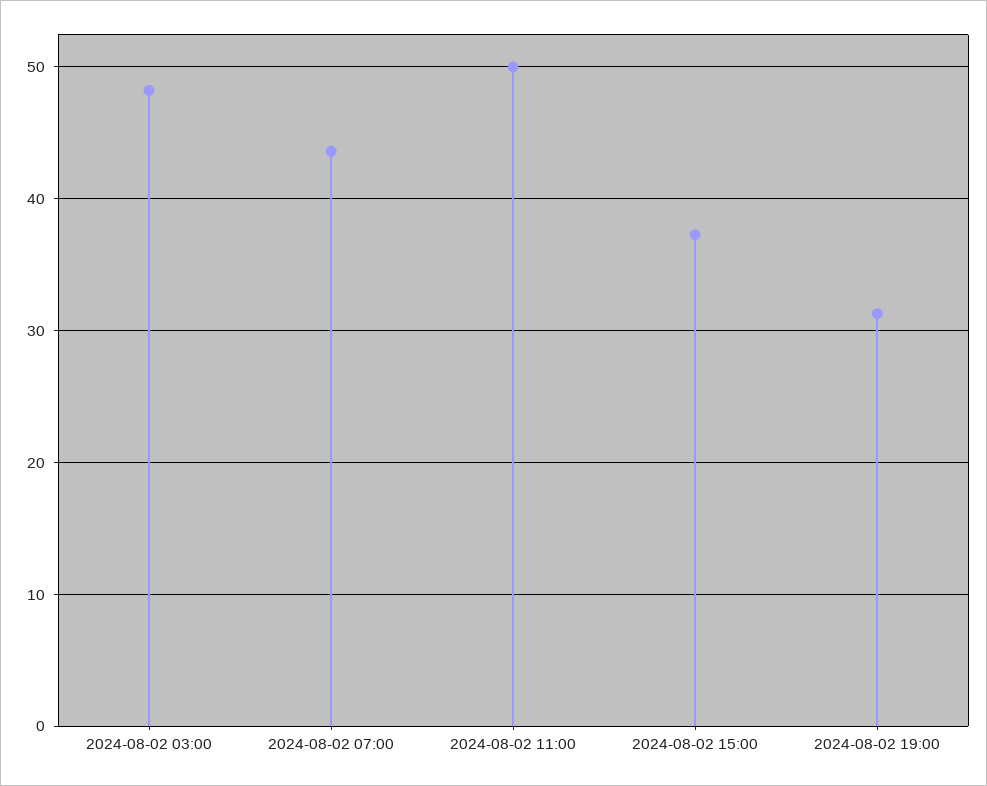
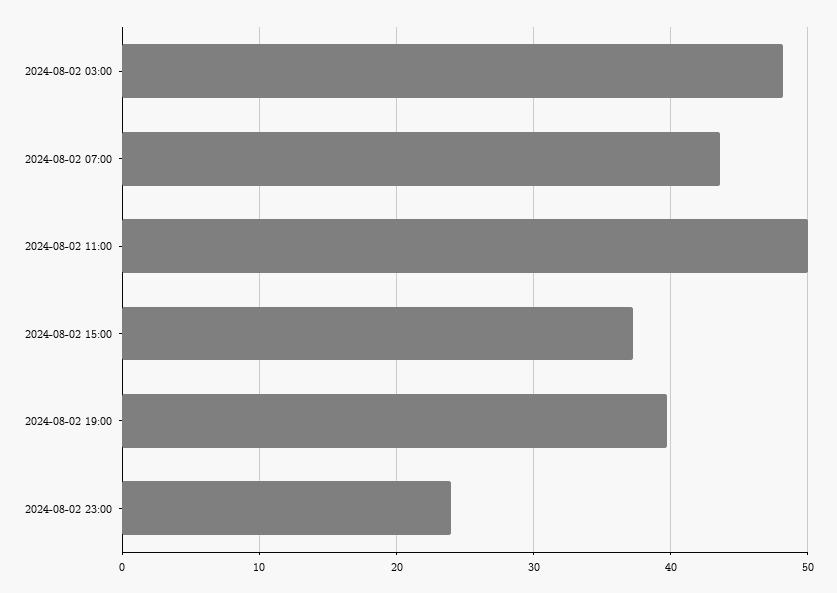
2024-08-02 19:00: 31 -> 40
2024-08-02 23:00: none -> 24

